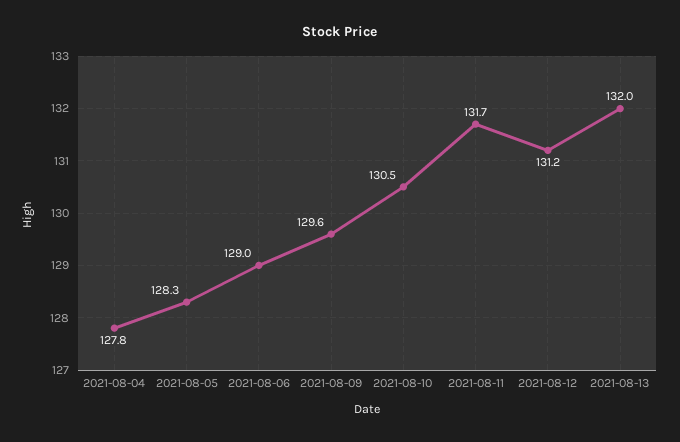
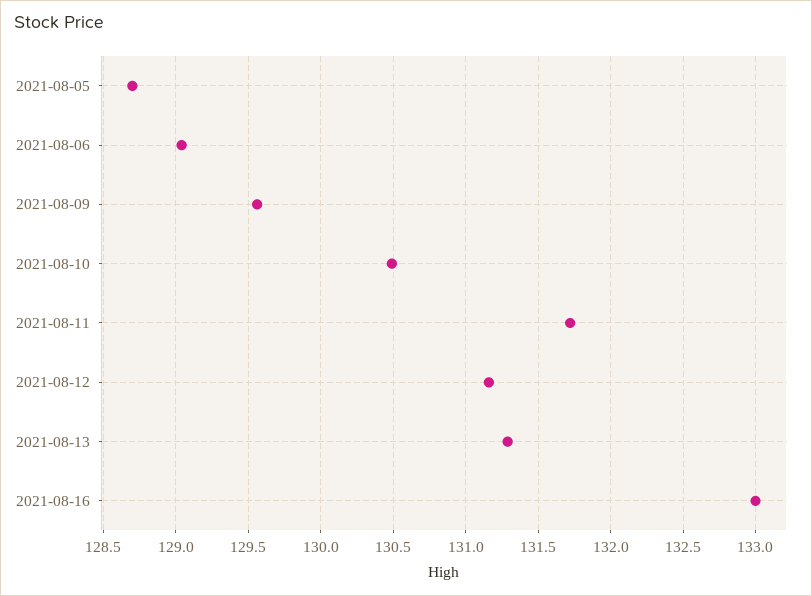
2021-08-04: 127.8 -> none
2021-08-05: 128.3 -> 128.7
2021-08-13: 132 -> 131.3
2021-08-16: none -> 133

